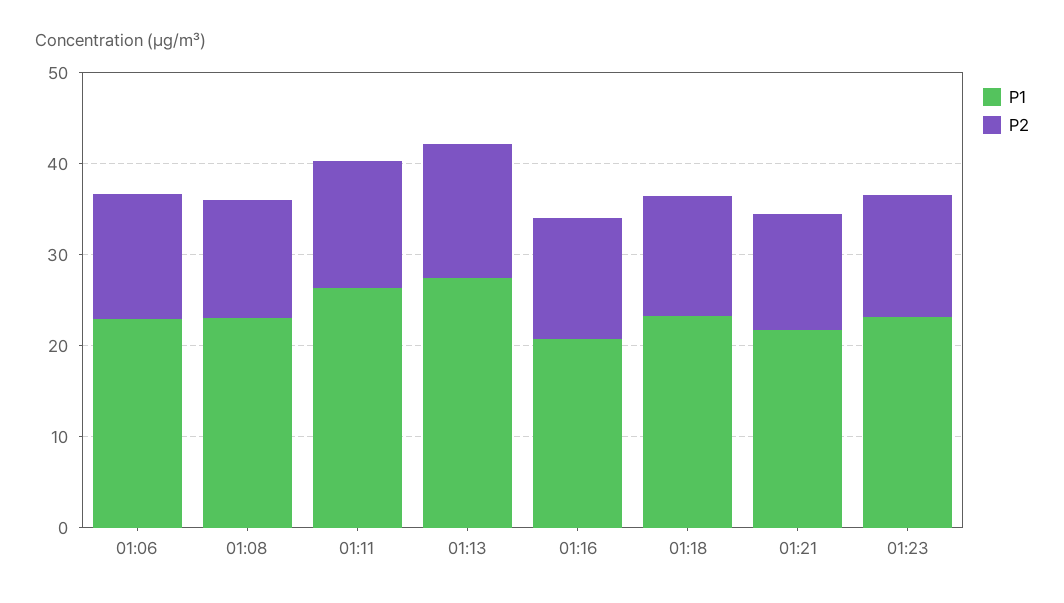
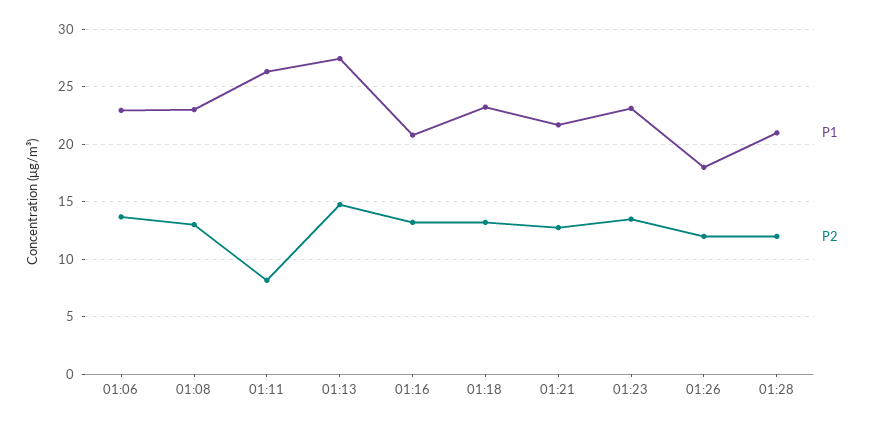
P2, 01:11: 14 -> 8
P1, 01:26: none -> 18
P2, 01:26: none -> 12
P1, 01:28: none -> 21
P2, 01:28: none -> 12

